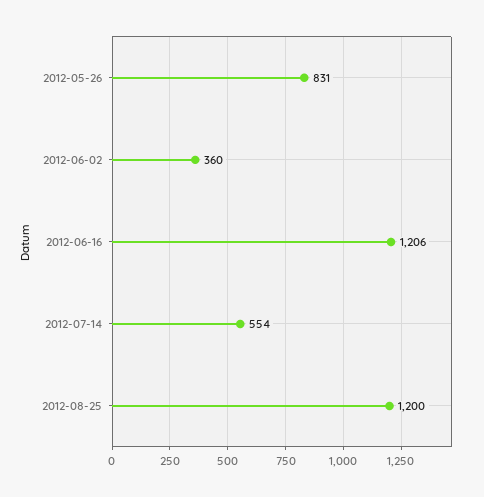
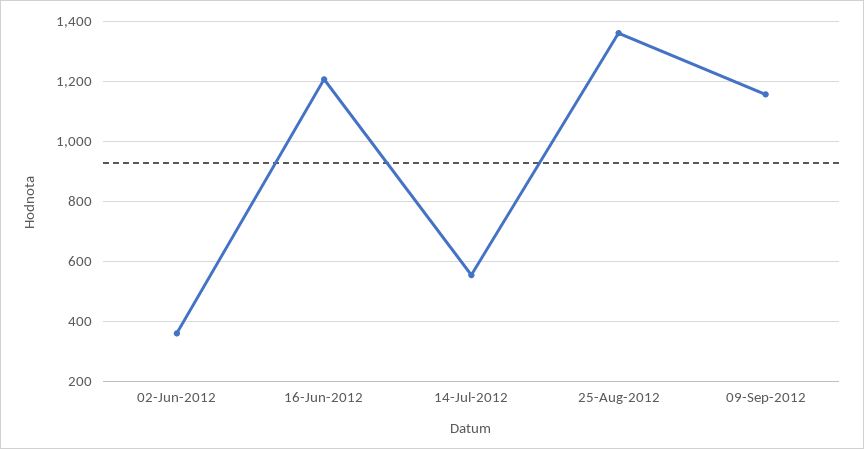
2012-05-26: 831 -> none
2012-08-25: 1200 -> 1360
09-Sep-2012: none -> 1160

